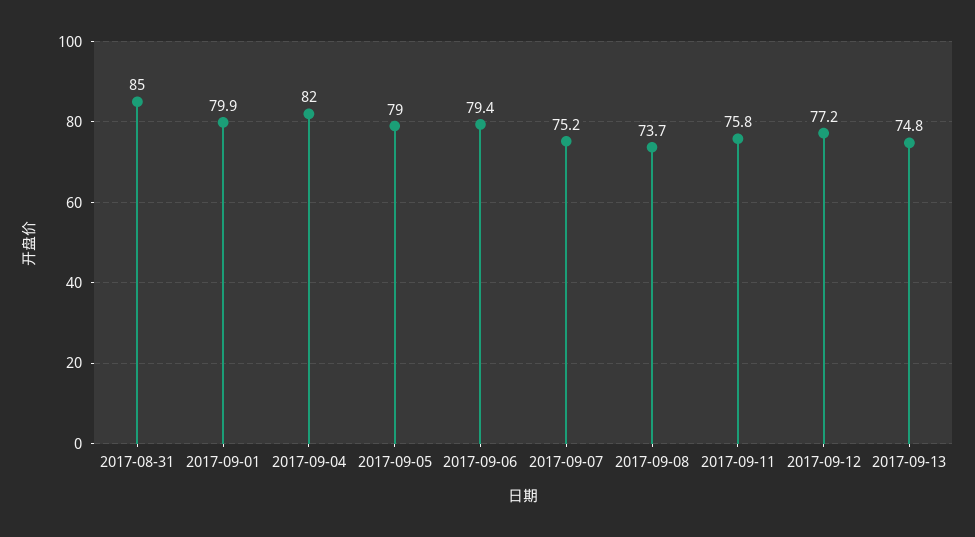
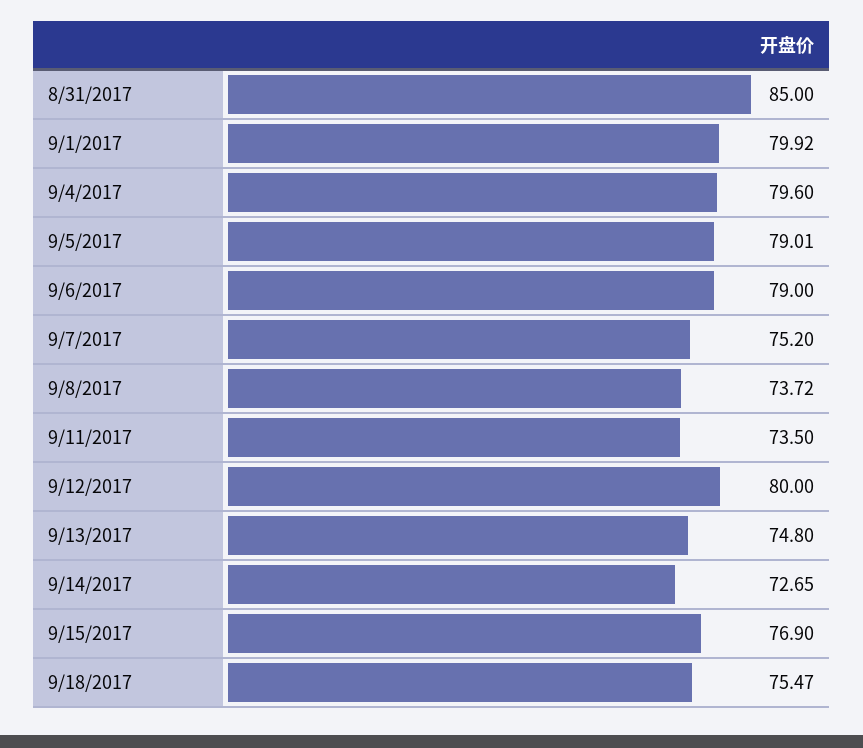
2017-09-04: 82 -> 79.6
2017-09-06: 79.4 -> 79
2017-09-11: 75.8 -> 73.5
2017-09-12: 77.2 -> 80
9/14/2017: none -> 72.65
9/15/2017: none -> 76.9
9/18/2017: none -> 75.47

